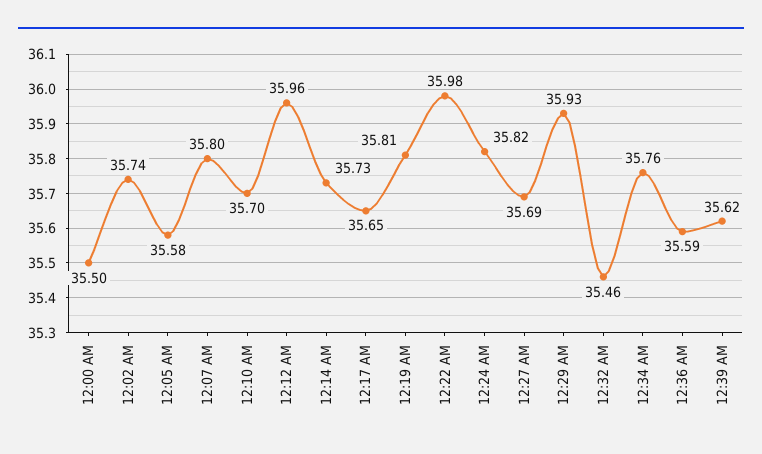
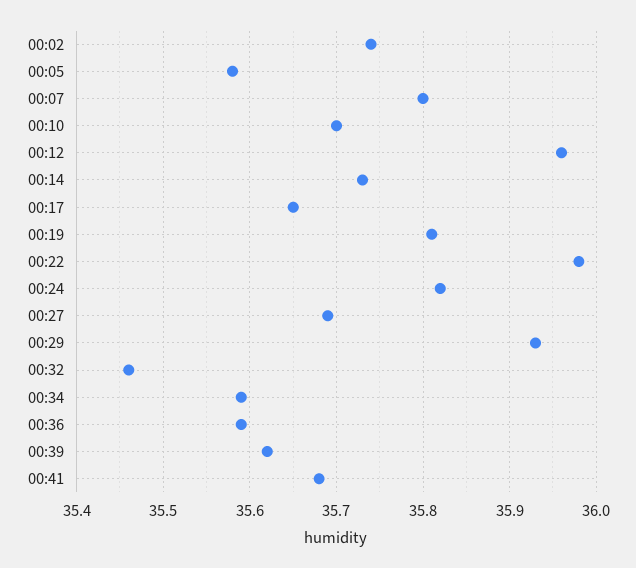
12:00 AM: 35.5 -> none
12:34 AM: 35.76 -> 35.59
00:41: none -> 35.68

